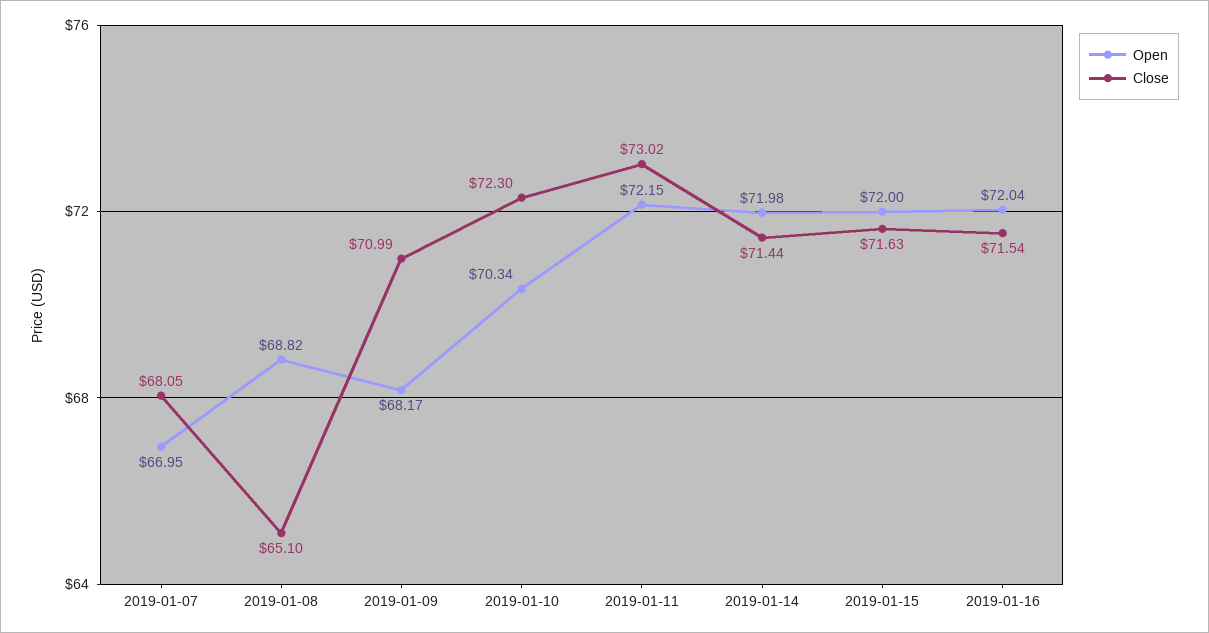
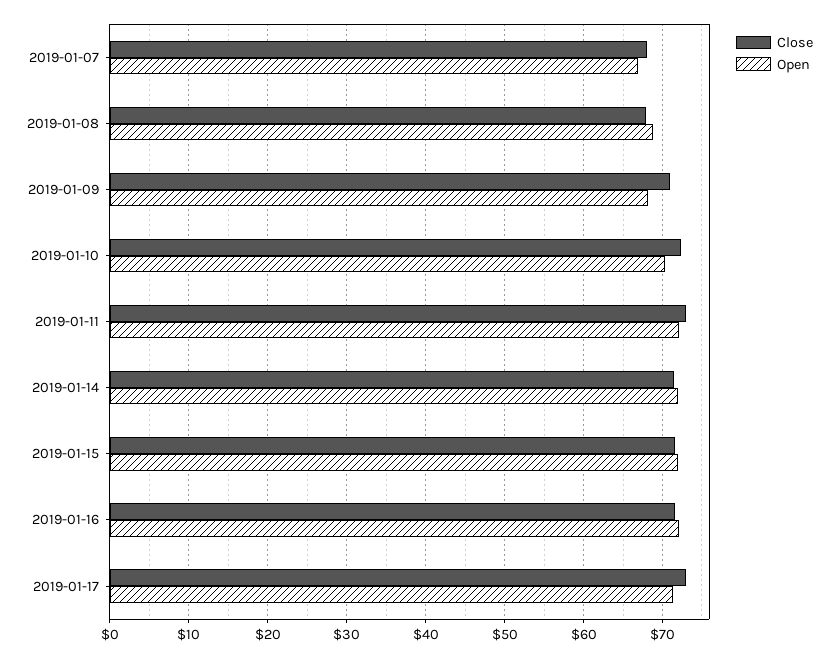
Close, 2019-01-08: 65.1 -> 68
Close, 2019-01-17: none -> 73
Open, 2019-01-17: none -> 71

